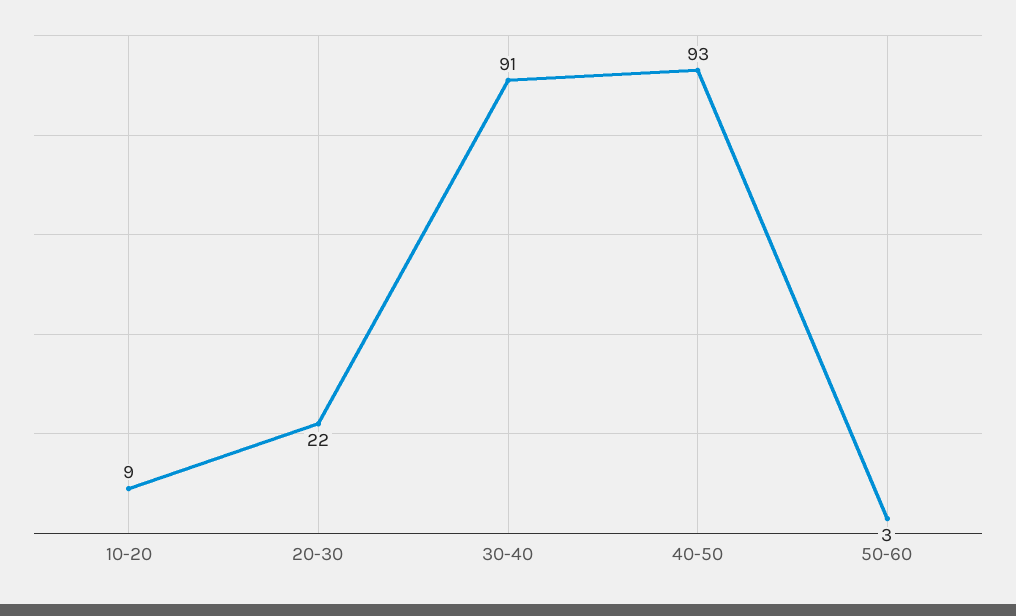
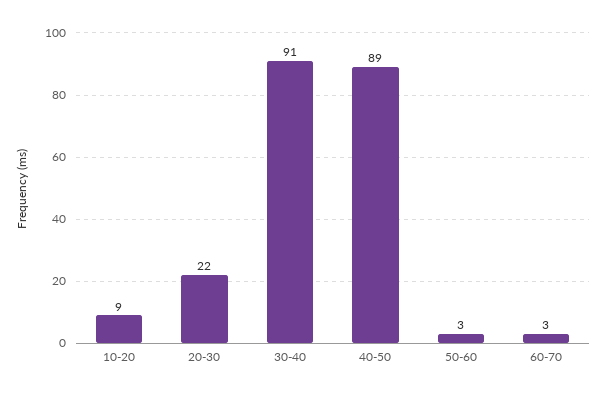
40-50: 93 -> 89
60-70: none -> 3

